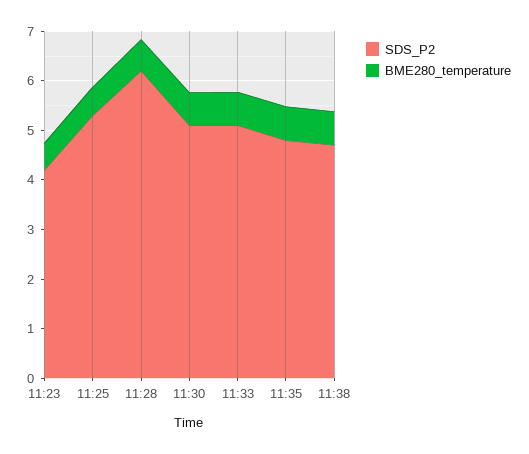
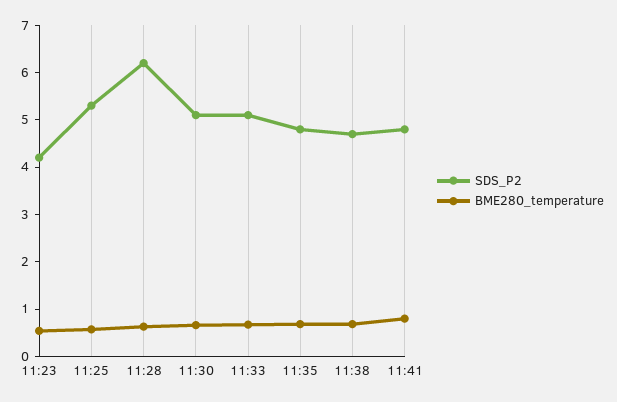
SDS_P2, 11:41: none -> 4.8
BME280_temperature, 11:41: none -> 0.8

